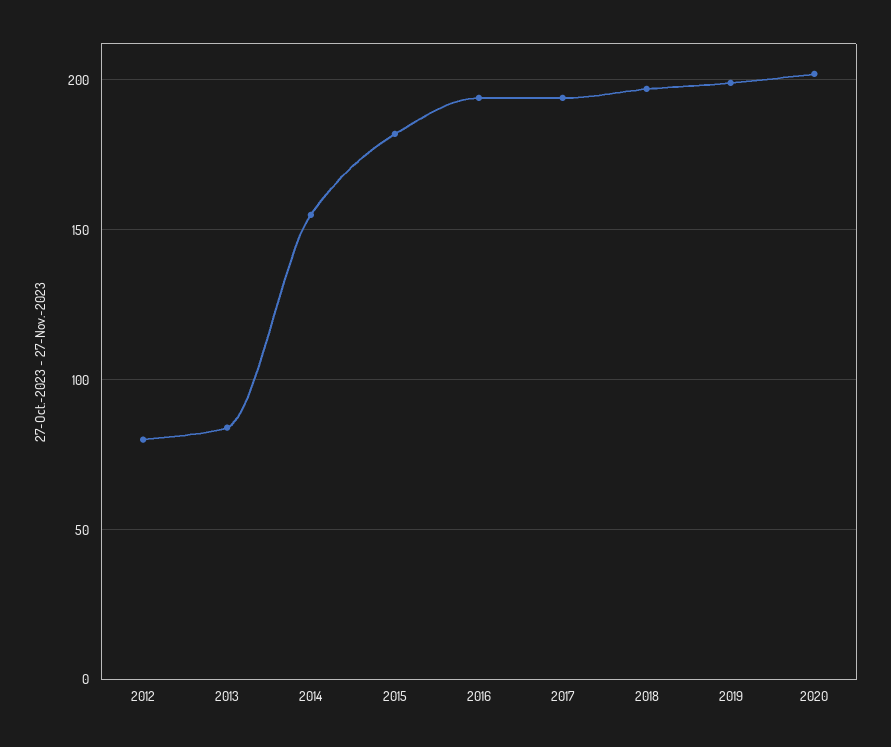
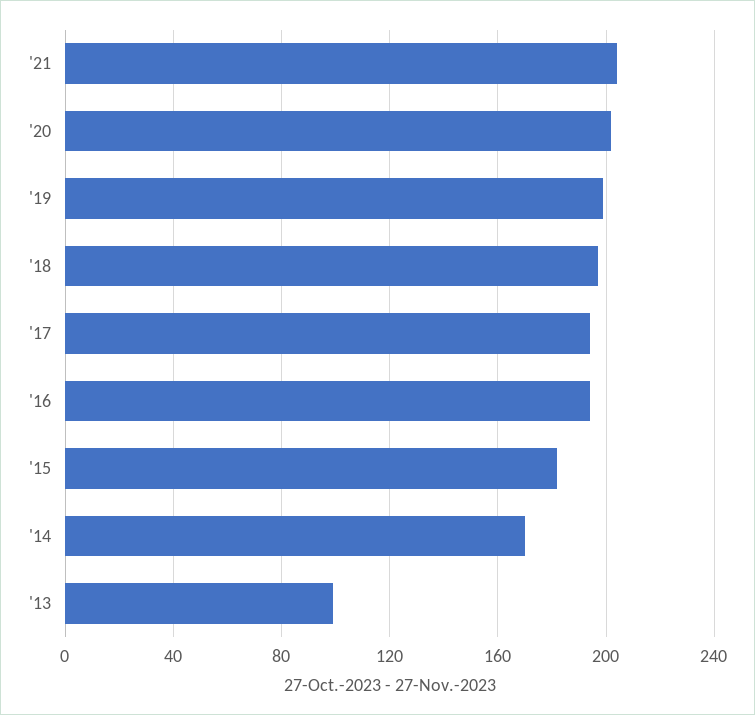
2012: 80 -> none
2013: 85 -> 100
2014: 155 -> 170
'21: none -> 205

